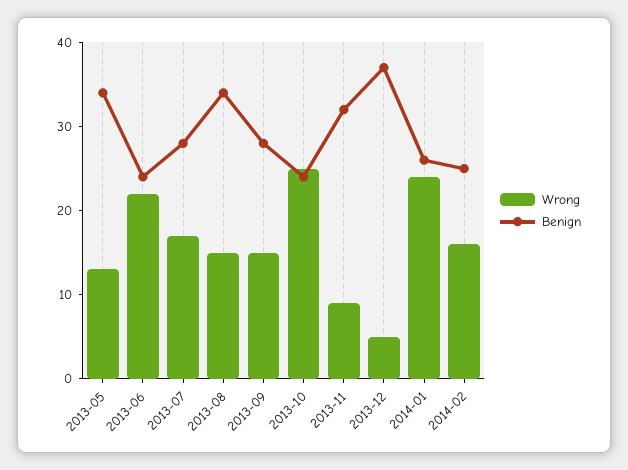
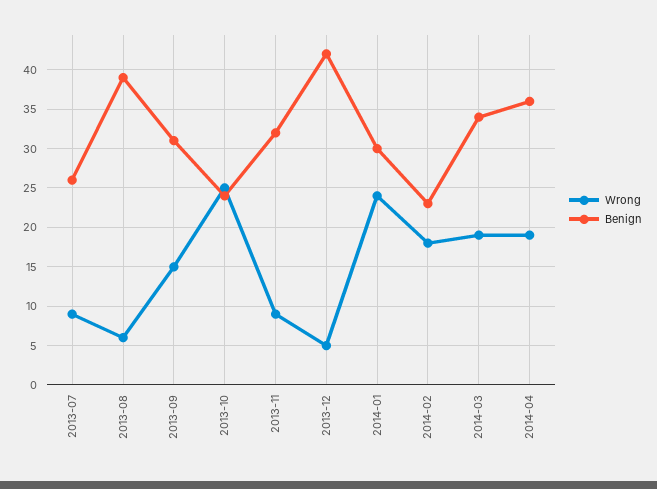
Wrong, 2013-05: 13 -> none
Benign, 2013-05: 34 -> none
Wrong, 2013-06: 22 -> none
Benign, 2013-06: 24 -> none
Wrong, 2013-07: 17 -> 9
Benign, 2013-07: 28 -> 26
Wrong, 2013-08: 15 -> 6
Benign, 2013-08: 34 -> 39
Benign, 2013-09: 28 -> 31
Benign, 2013-12: 37 -> 42
Benign, 2014-01: 26 -> 30
Wrong, 2014-02: 16 -> 18
Benign, 2014-02: 25 -> 23
Wrong, 2014-03: none -> 19
Benign, 2014-03: none -> 34
Wrong, 2014-04: none -> 19
Benign, 2014-04: none -> 36

